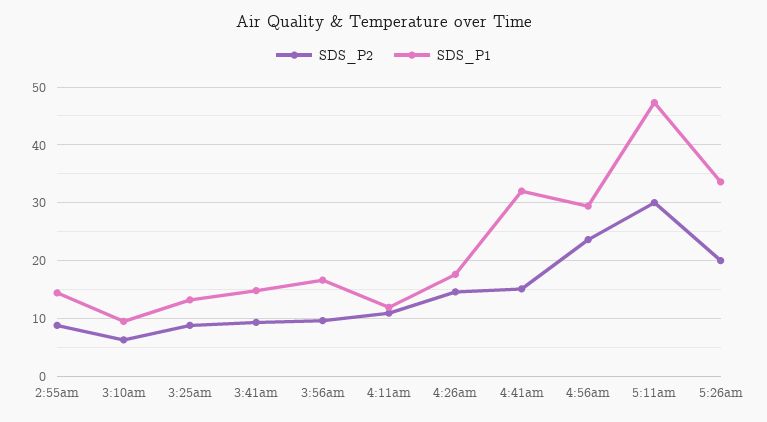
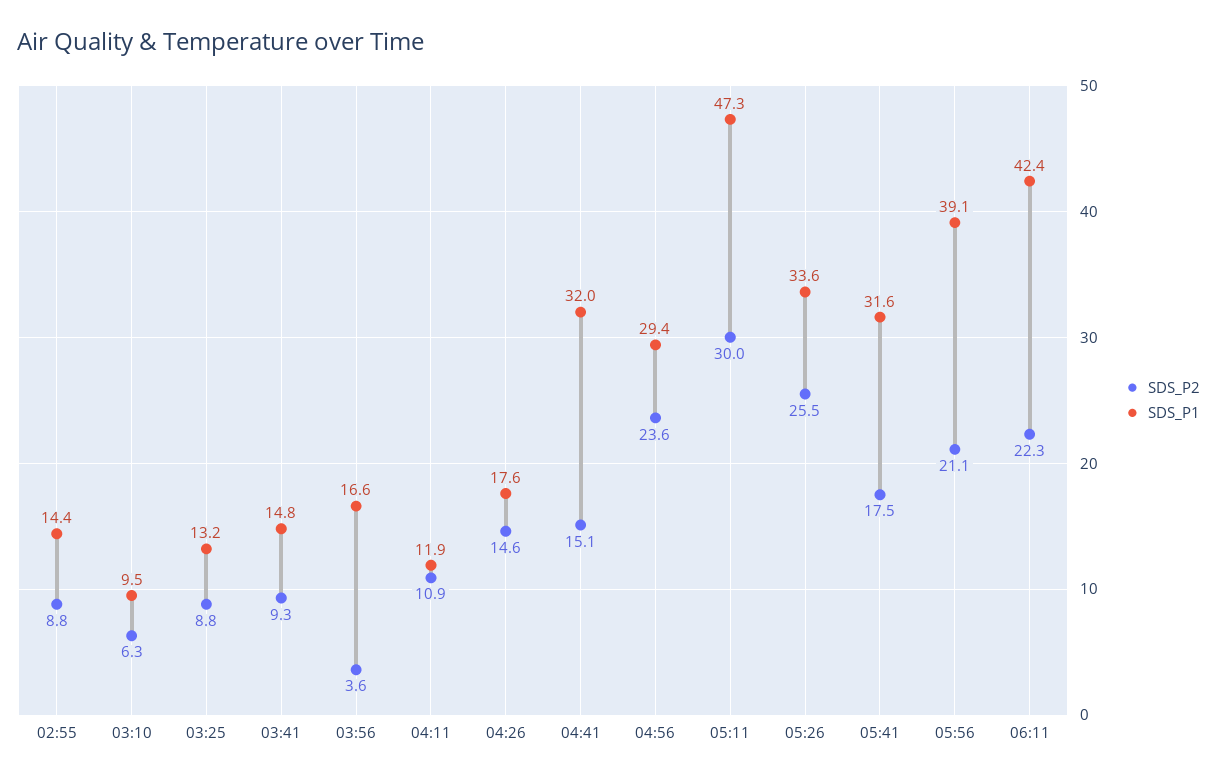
SDS_P2, 3:56am: 10 -> 3.6
SDS_P2, 5:26am: 20 -> 25.5
SDS_P2, 05:41: none -> 17.5
SDS_P1, 05:41: none -> 31.6
SDS_P2, 05:56: none -> 21.1
SDS_P1, 05:56: none -> 39.1
SDS_P2, 06:11: none -> 22.3
SDS_P1, 06:11: none -> 42.4

